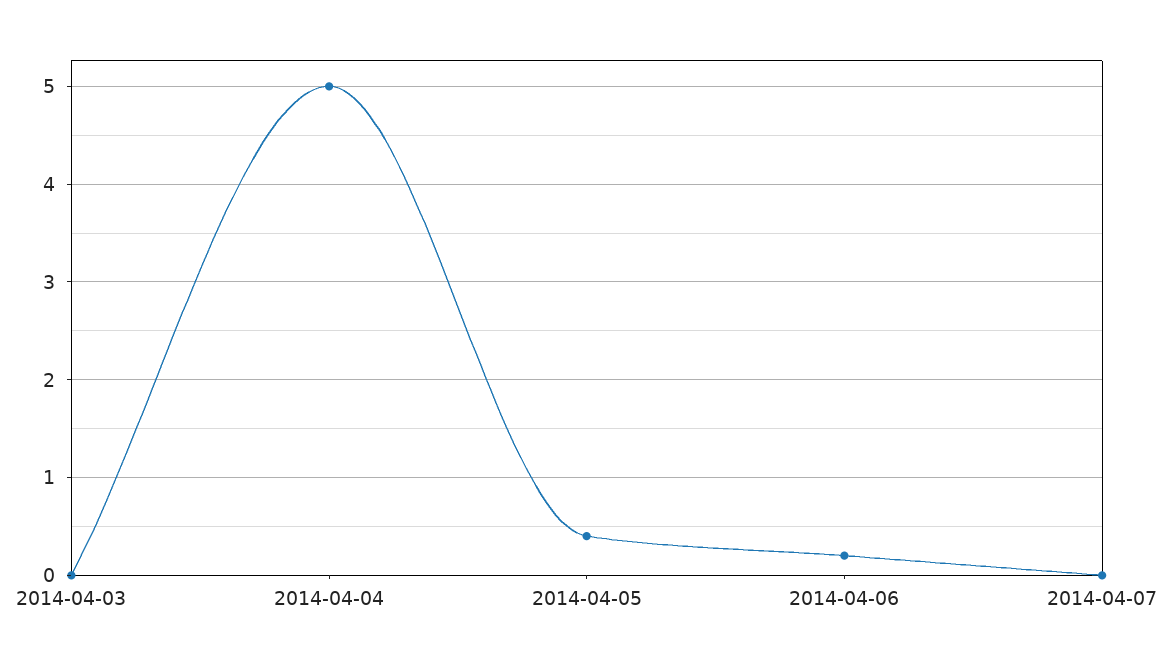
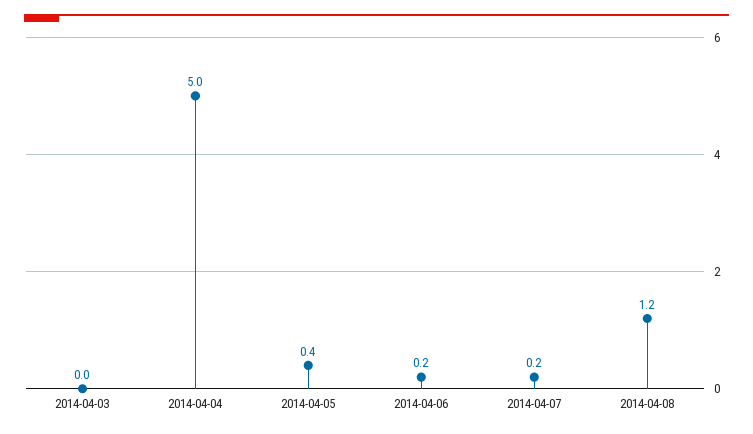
2014-04-07: 0 -> 0.2
2014-04-08: none -> 1.2

